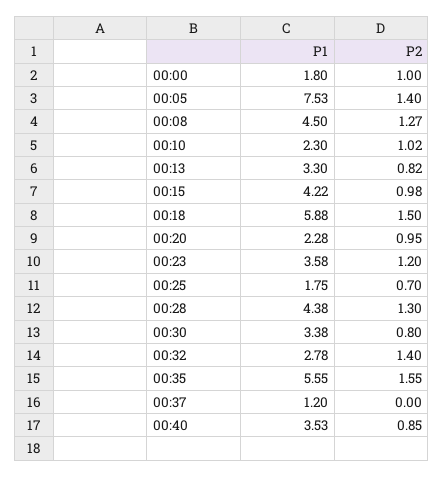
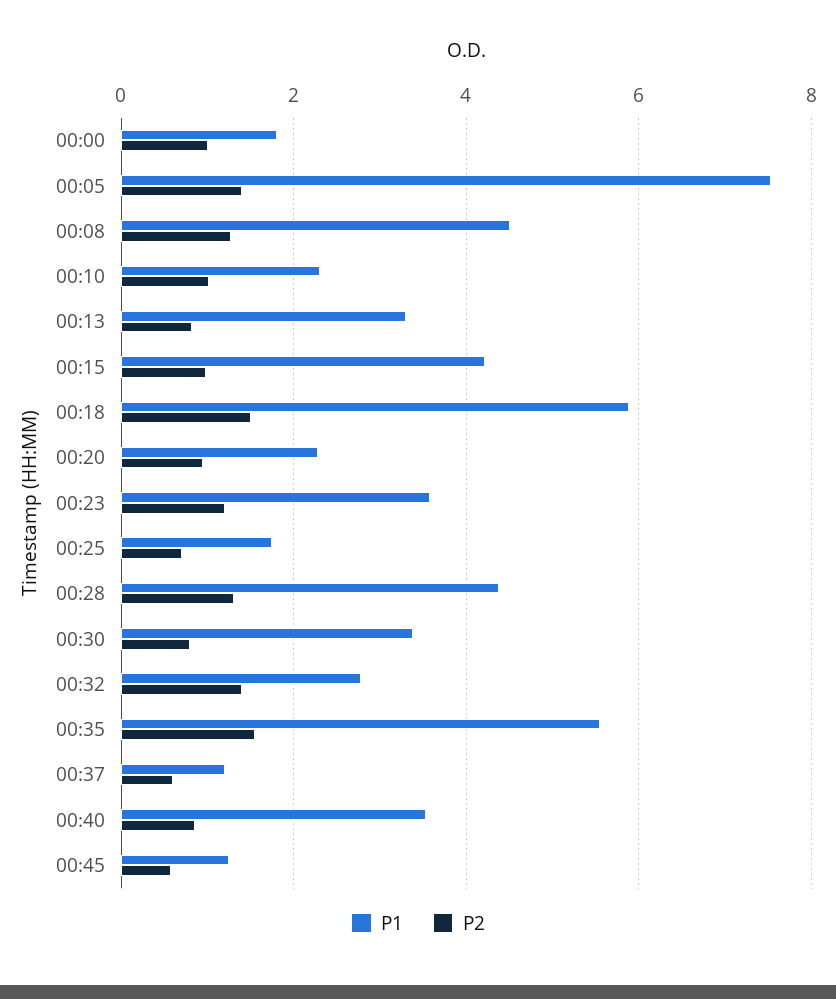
P2, 00:37: 0 -> 0.6
P1, 00:45: none -> 1.2
P2, 00:45: none -> 0.6

